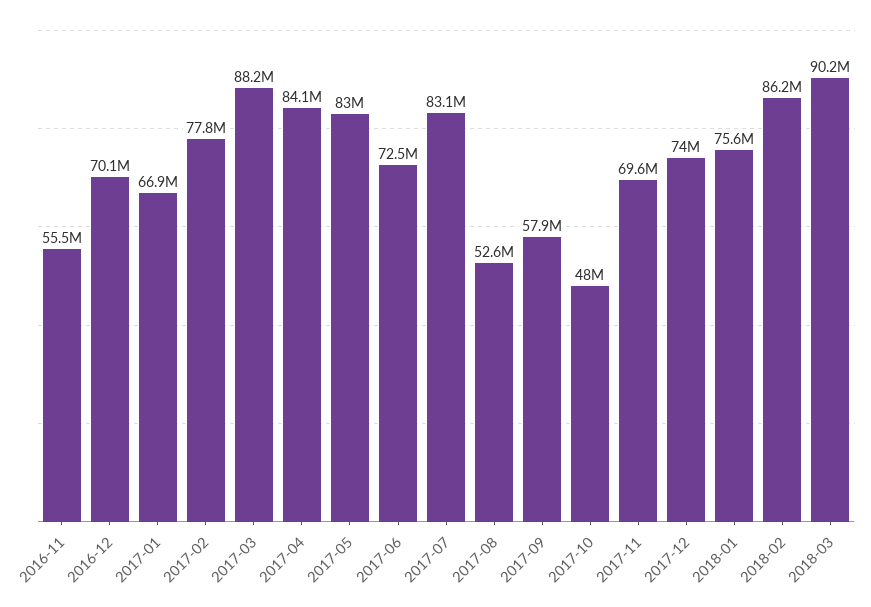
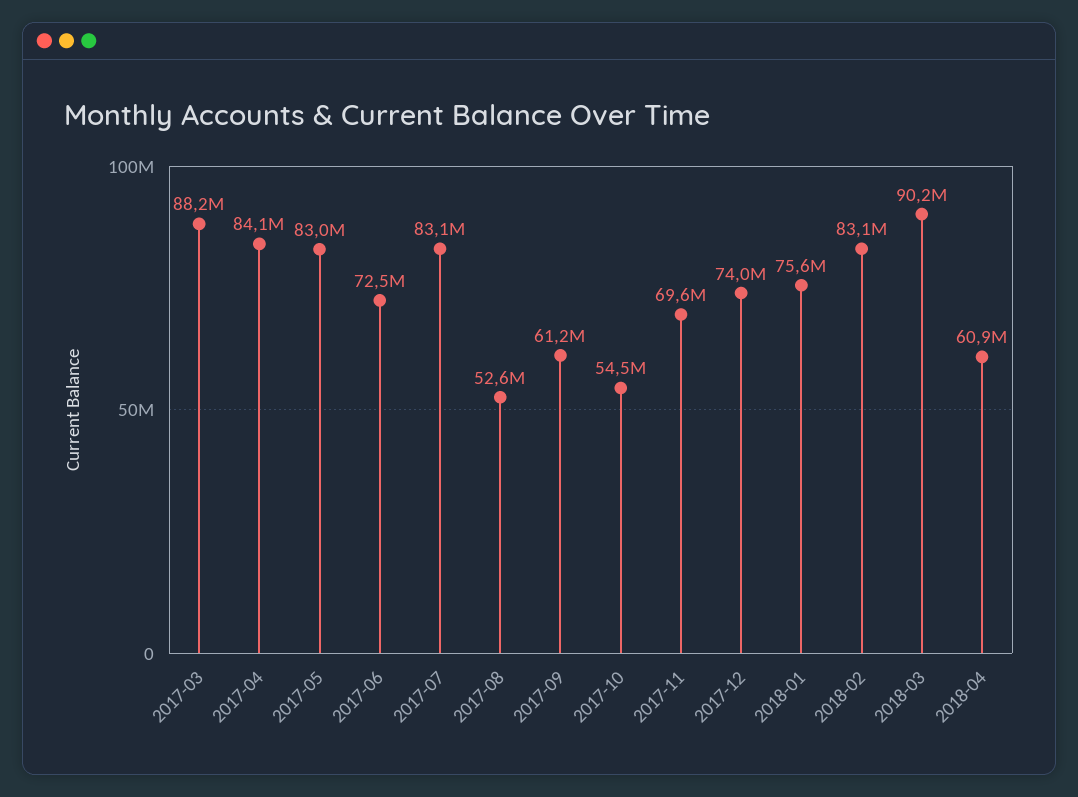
2016-11: 55500000 -> none
2016-12: 70100000 -> none
2017-01: 66900000 -> none
2017-02: 77800000 -> none
2017-09: 57900000 -> 61200000
2017-10: 48000000 -> 54500000
2018-02: 86200000 -> 83100000
2018-04: none -> 60900000

